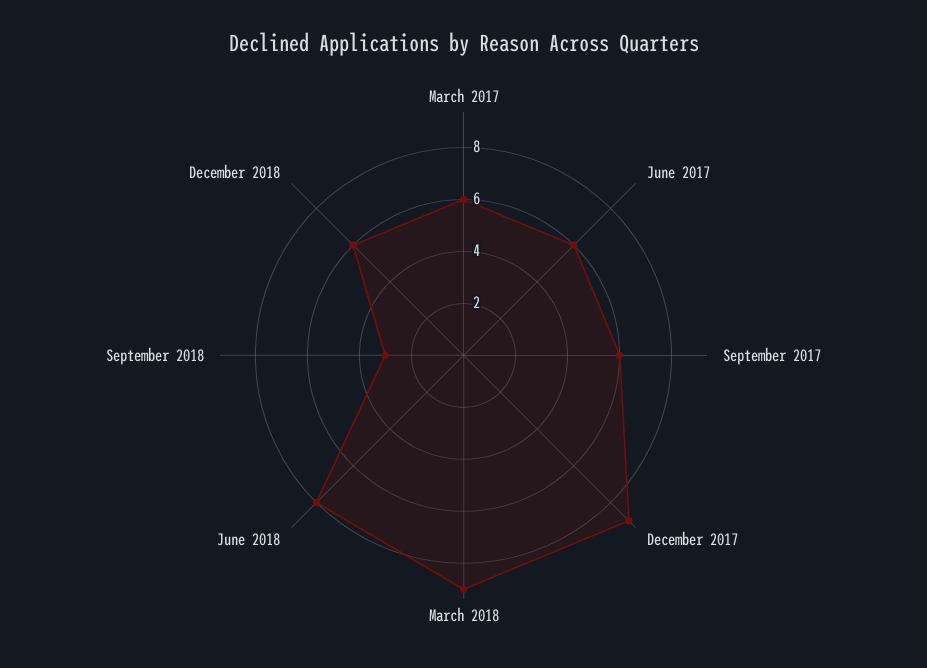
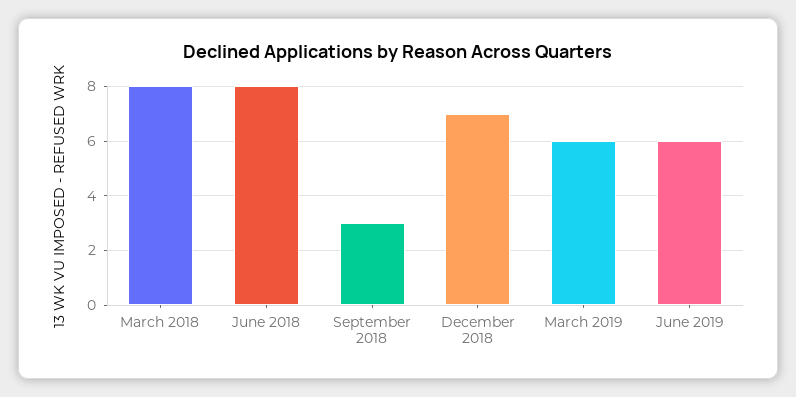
March 2017: 6 -> none
June 2017: 6 -> none
September 2017: 6 -> none
December 2017: 9 -> none
March 2018: 9 -> 8
December 2018: 6 -> 7
March 2019: none -> 6
June 2019: none -> 6

